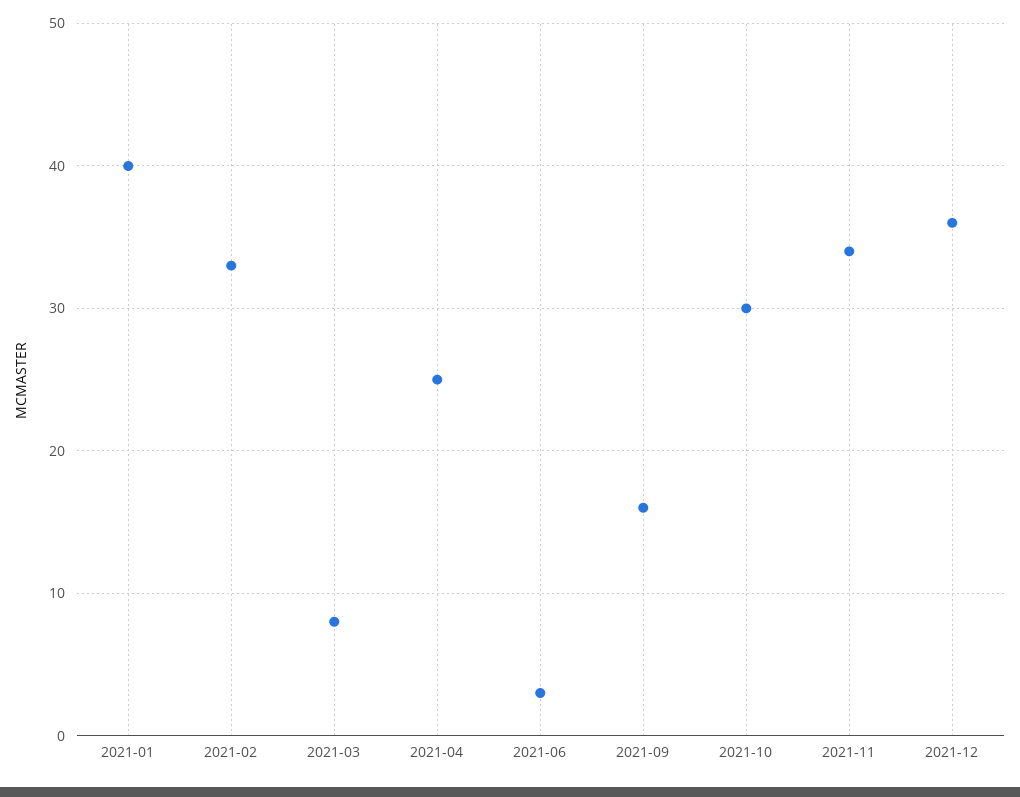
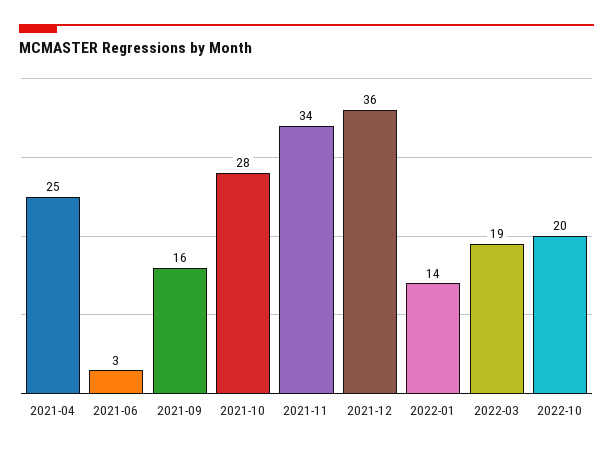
2021-01: 40 -> none
2021-02: 33 -> none
2021-03: 8 -> none
2021-10: 30 -> 28
2022-01: none -> 14
2022-03: none -> 19
2022-10: none -> 20

